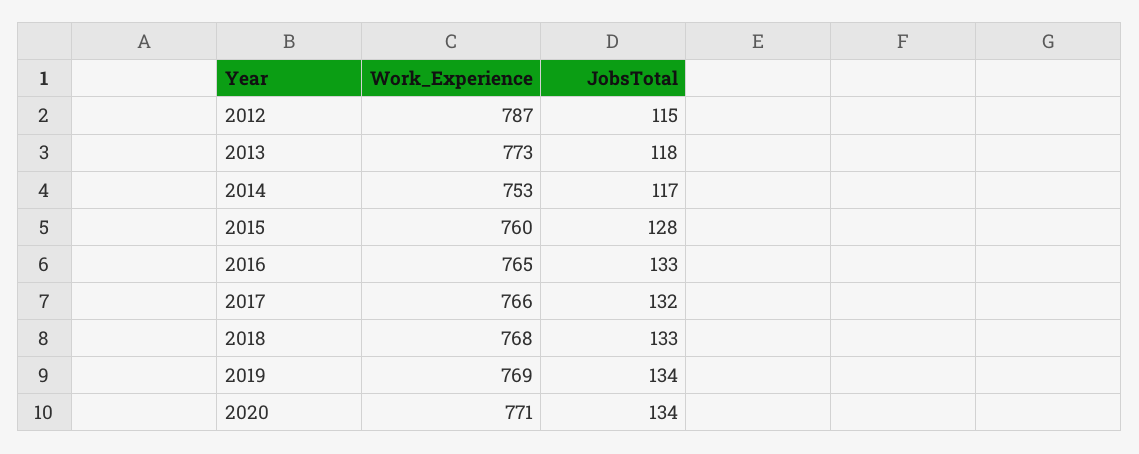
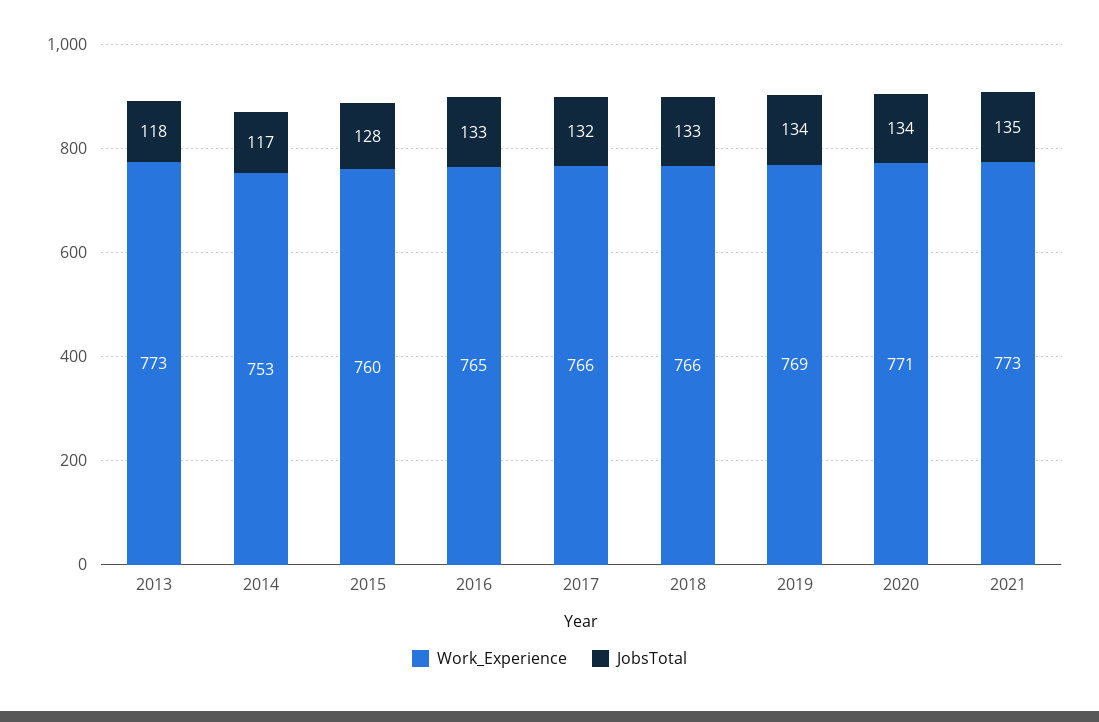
Work_Experience, 2012: 787 -> none
JobsTotal, 2012: 115 -> none
Work_Experience, 2018: 768 -> 766
Work_Experience, 2021: none -> 773
JobsTotal, 2021: none -> 135

